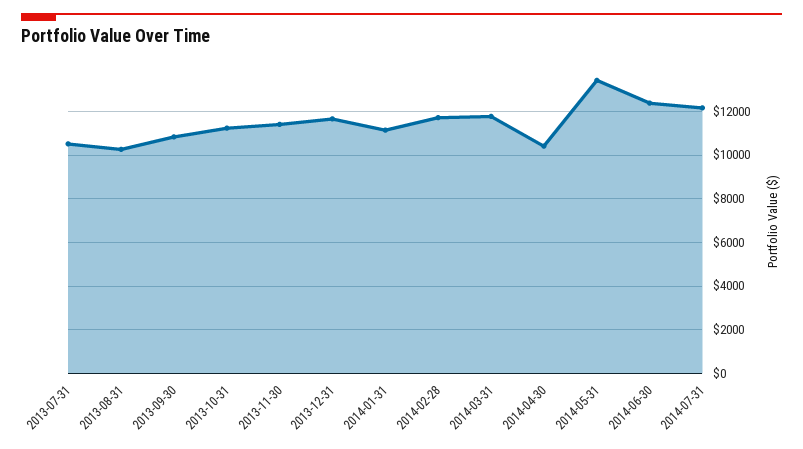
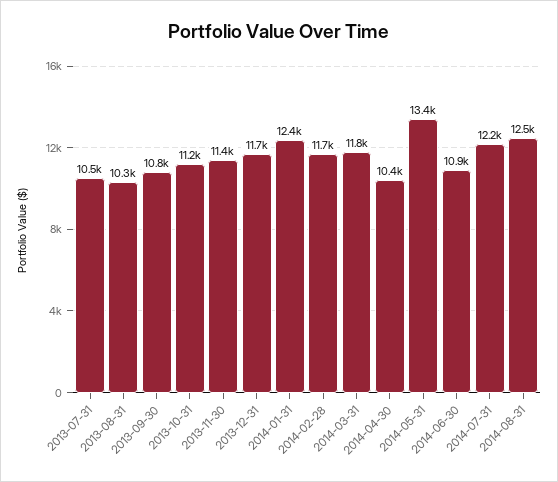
2014-01-31: 11000 -> 12400
2014-06-30: 12500 -> 10900
2014-08-31: none -> 12500

